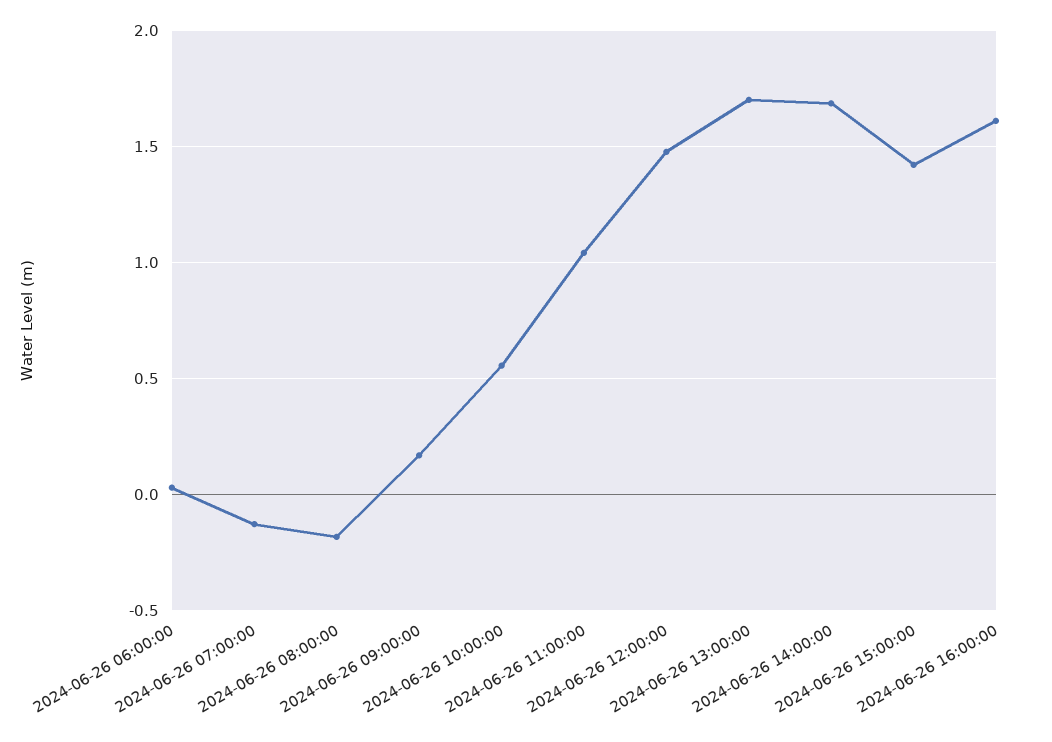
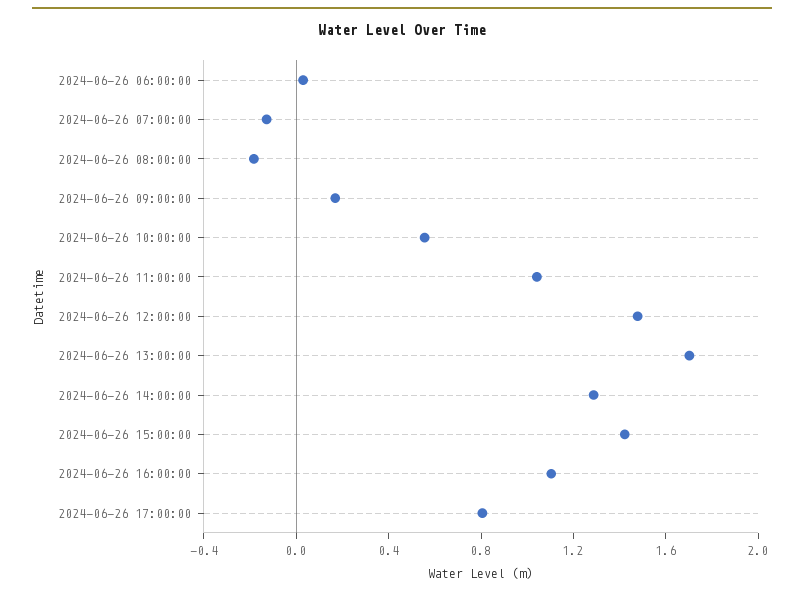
2024-06-26 14:00:00: 1.7 -> 1.3
2024-06-26 16:00:00: 1.6 -> 1.1
2024-06-26 17:00:00: none -> 0.8

